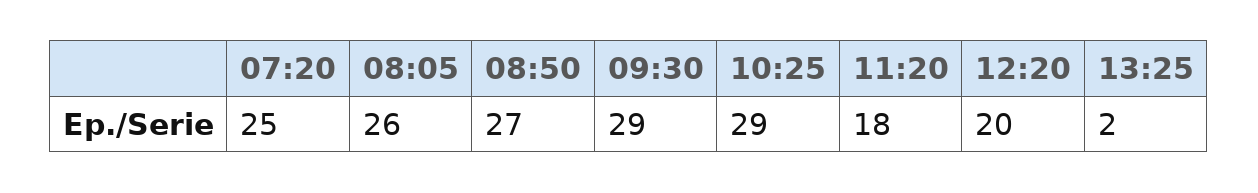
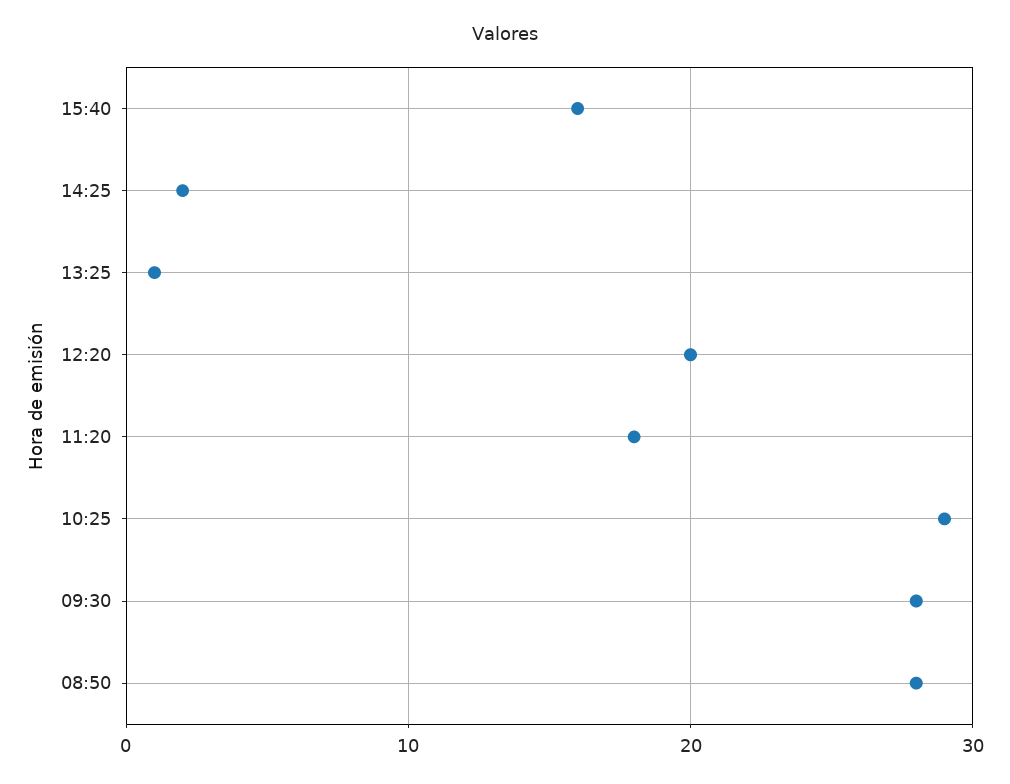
07:20: 25 -> none
08:05: 26 -> none
08:50: 27 -> 28
09:30: 29 -> 28
13:25: 2 -> 1
15:40: none -> 16
14:25: none -> 2

